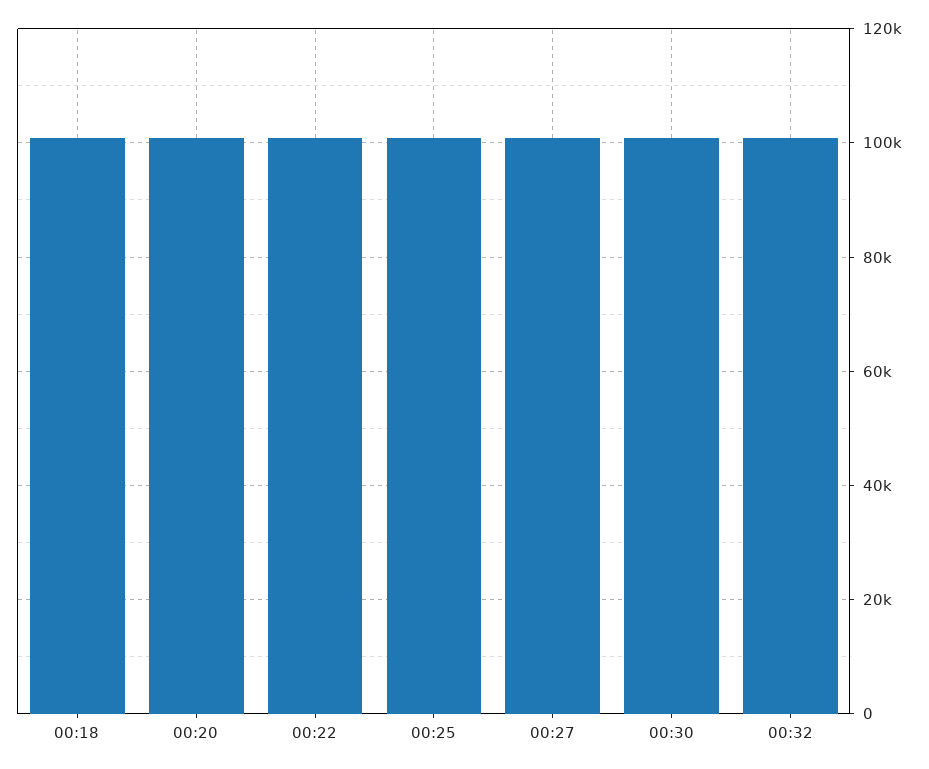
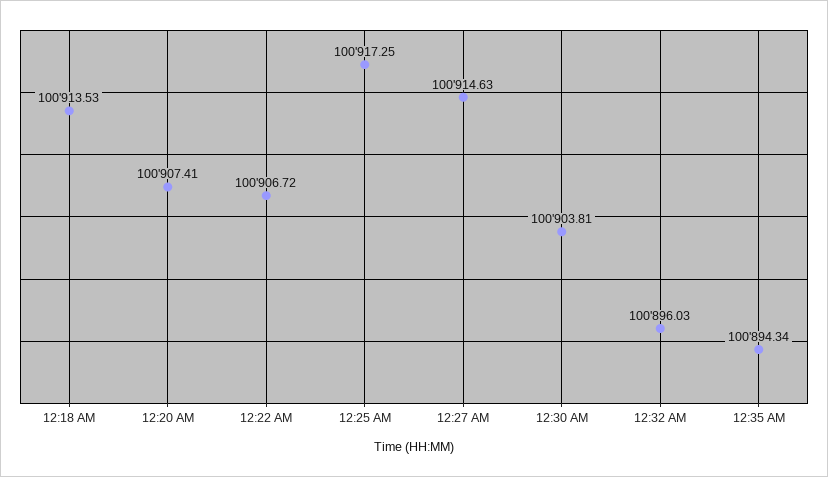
12:35 AM: none -> 100894.34

